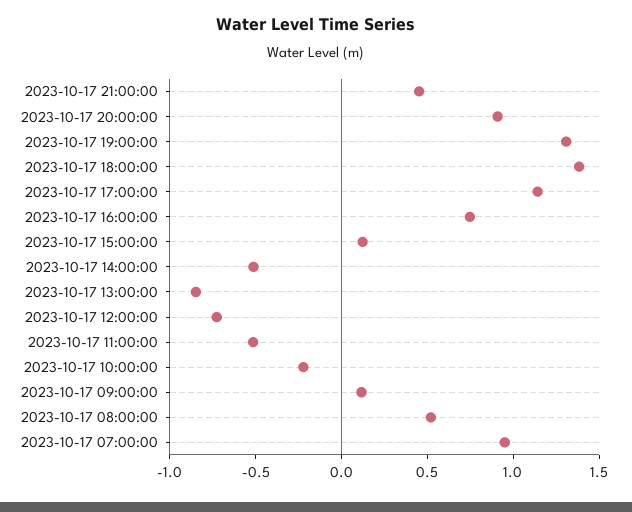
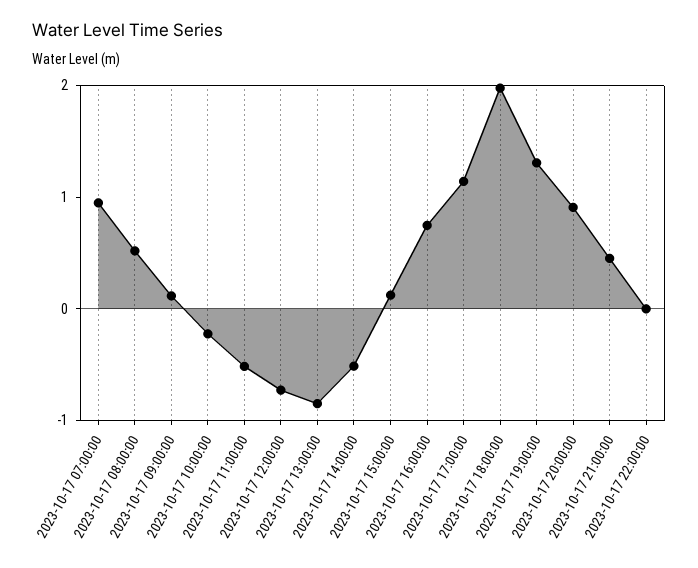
2023-10-17 18:00:00: 1.4 -> 2
2023-10-17 22:00:00: none -> 0

